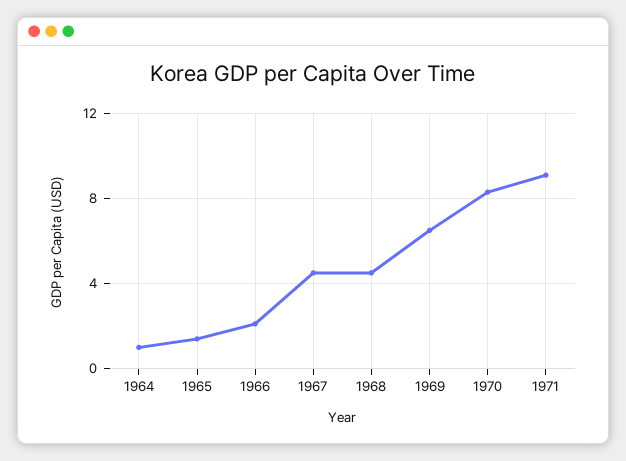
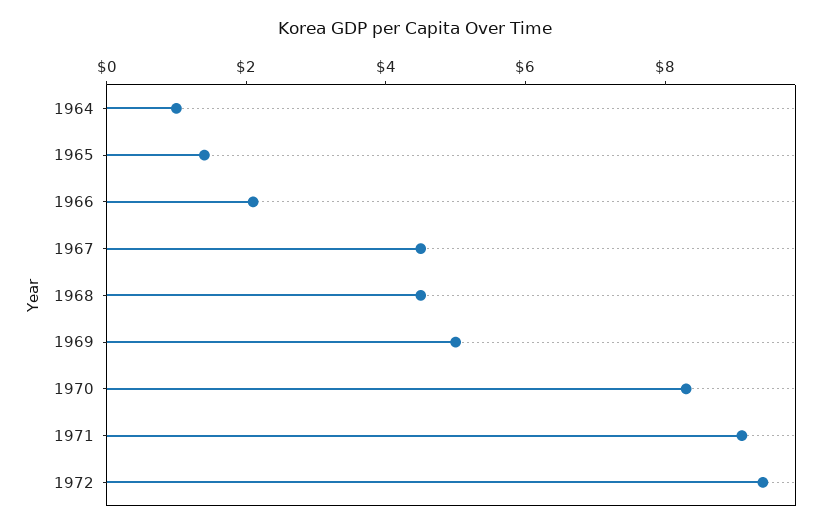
1969: 6.5 -> 5
1972: none -> 9.5

